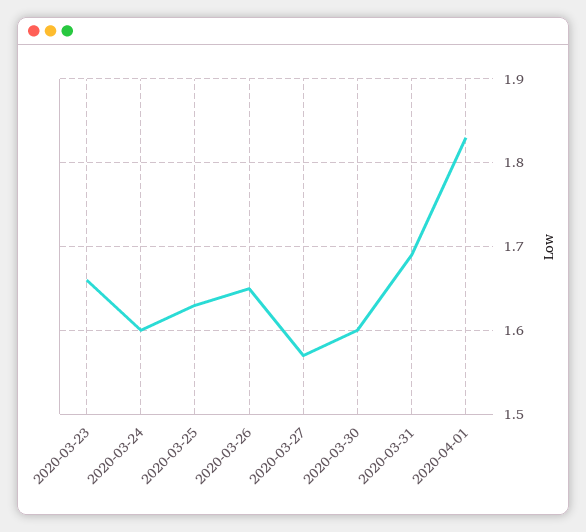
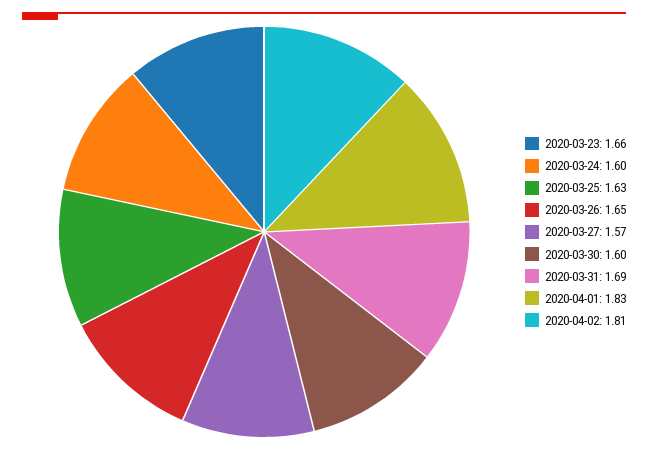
2020-04-02: none -> 1.81

